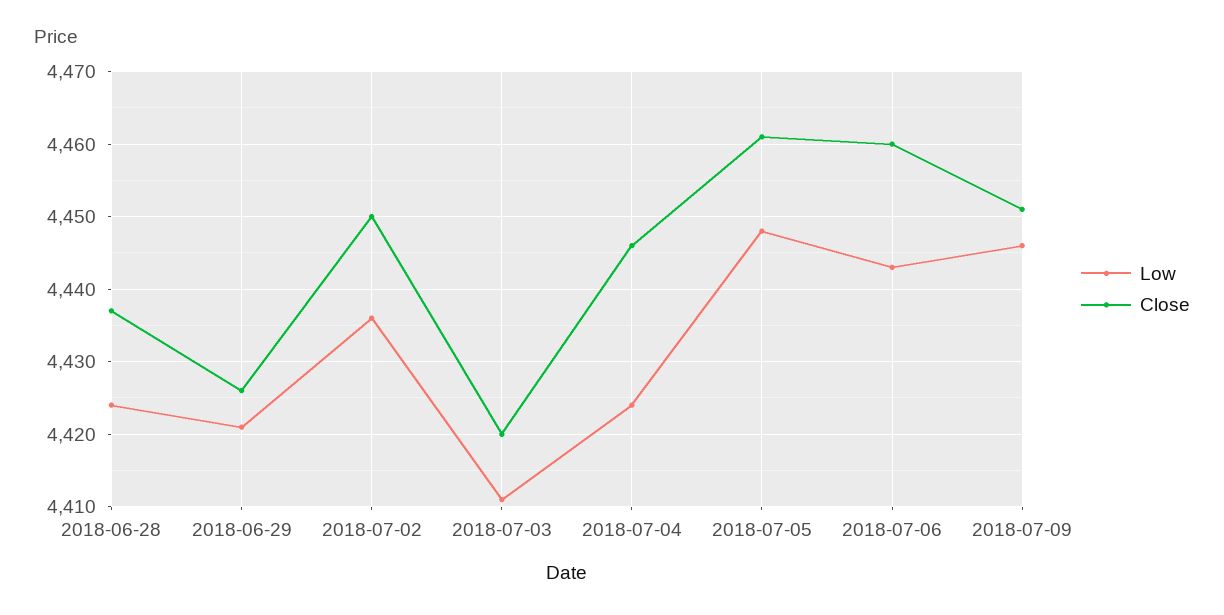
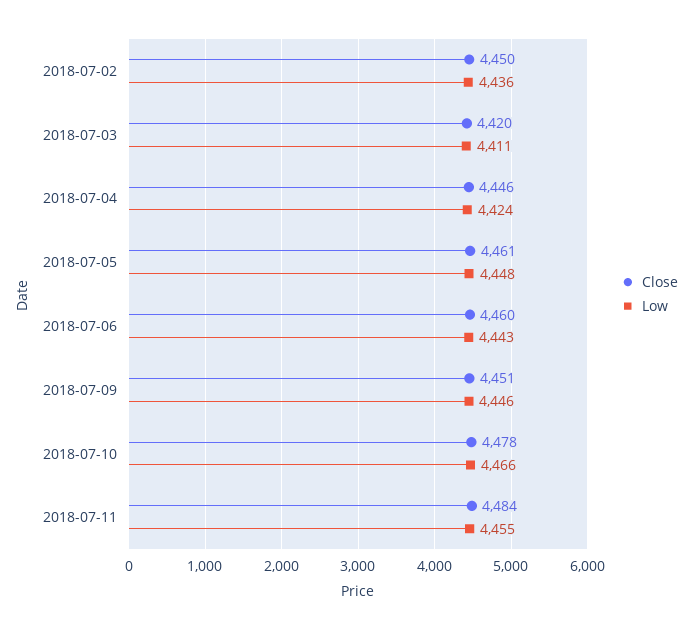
Low, 2018-06-28: 4424 -> none
Close, 2018-06-28: 4437 -> none
Low, 2018-06-29: 4421 -> none
Close, 2018-06-29: 4426 -> none
Close, 2018-07-10: none -> 4478
Low, 2018-07-10: none -> 4466
Close, 2018-07-11: none -> 4484
Low, 2018-07-11: none -> 4455

